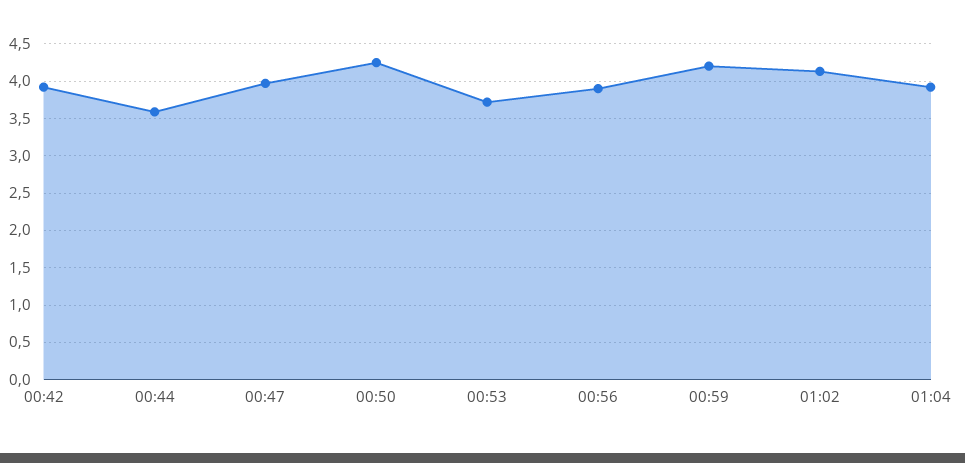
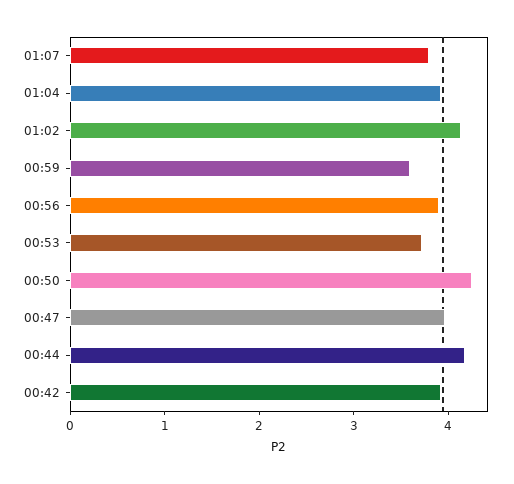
00:44: 3.6 -> 4.2
00:59: 4.2 -> 3.6
01:07: none -> 3.8

